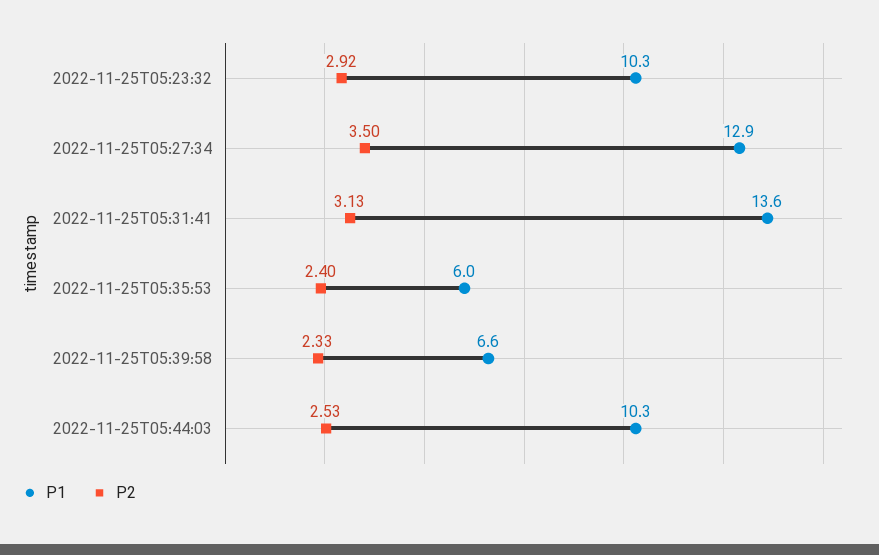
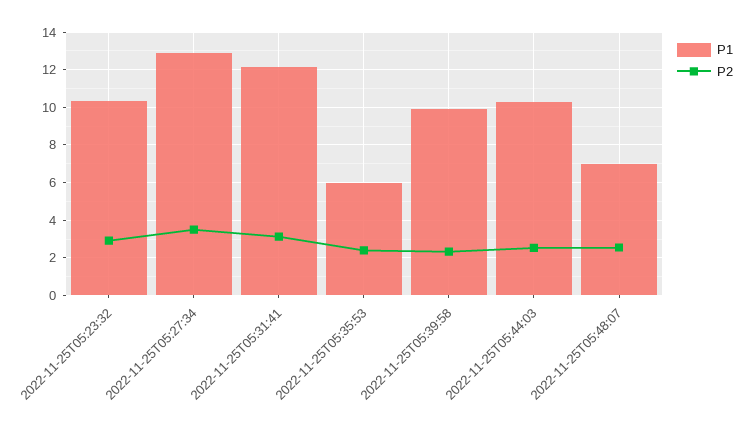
P1, 2022-11-25T05:31:41: 13.6 -> 12
P1, 2022-11-25T05:39:58: 6.6 -> 10
P1, 2022-11-25T05:48:07: none -> 7
P2, 2022-11-25T05:48:07: none -> 2.5

